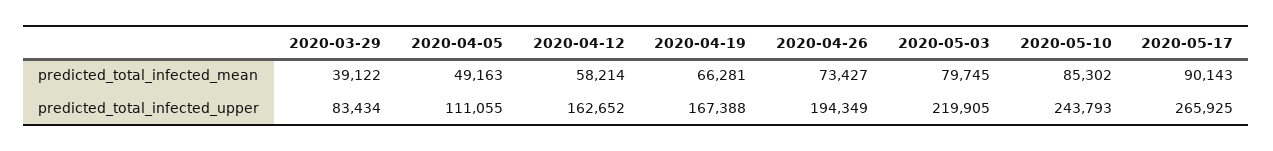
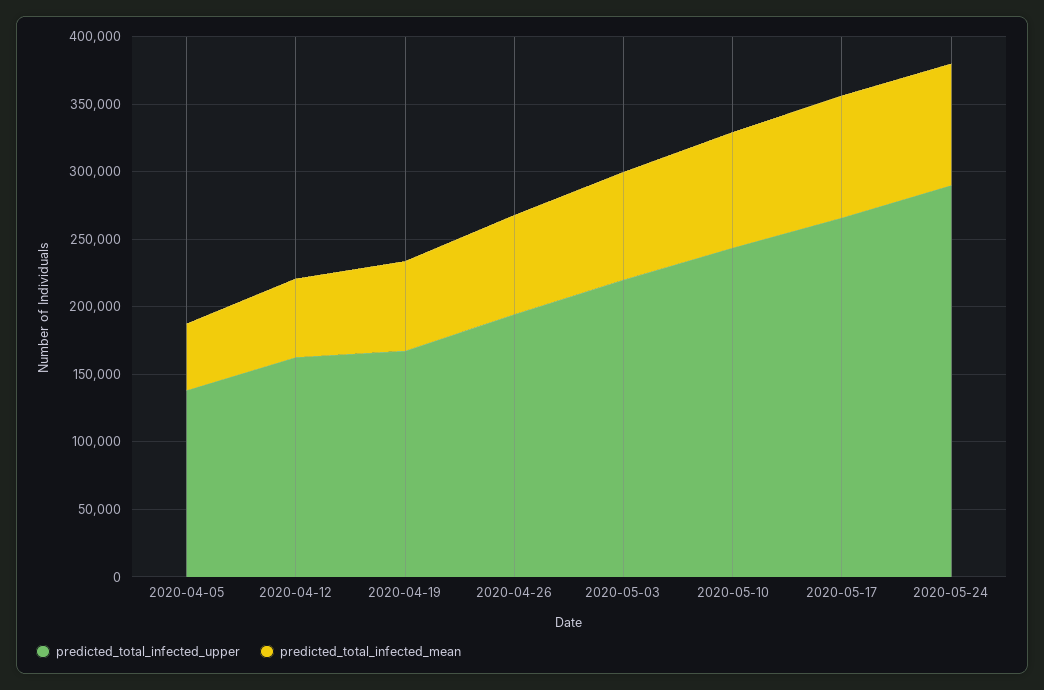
predicted_total_infected_mean, 2020-03-29: 39122 -> none
predicted_total_infected_upper, 2020-03-29: 83434 -> none
predicted_total_infected_upper, 2020-04-05: 111055 -> 140000
predicted_total_infected_upper, 2020-05-24: none -> 290000
predicted_total_infected_mean, 2020-05-24: none -> 90000

